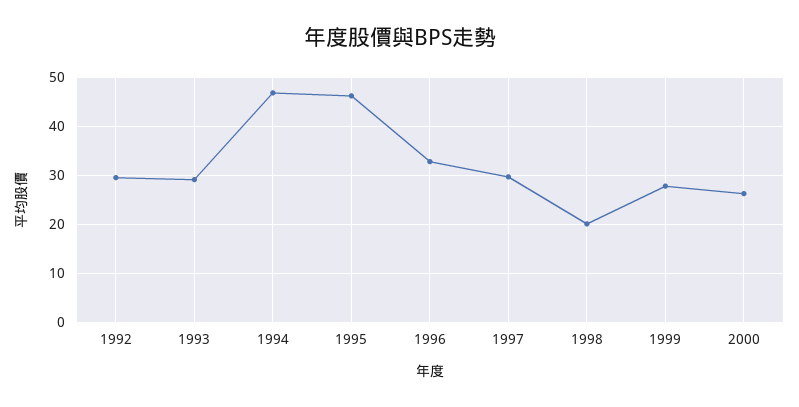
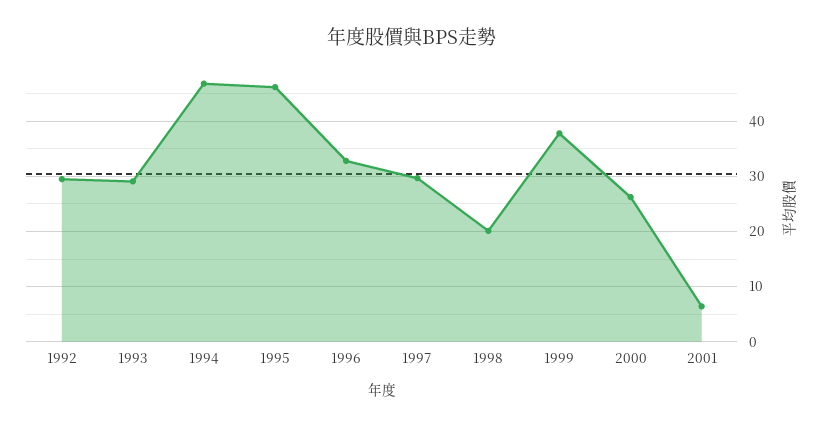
1999: 28 -> 38
2001: none -> 6

